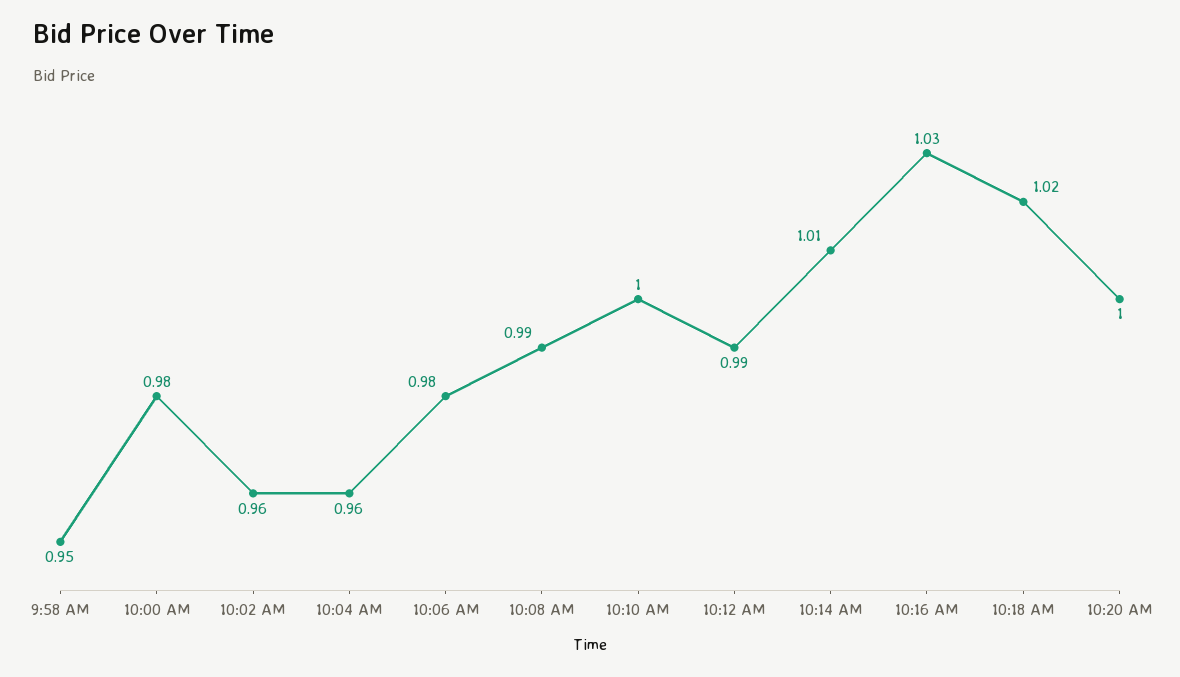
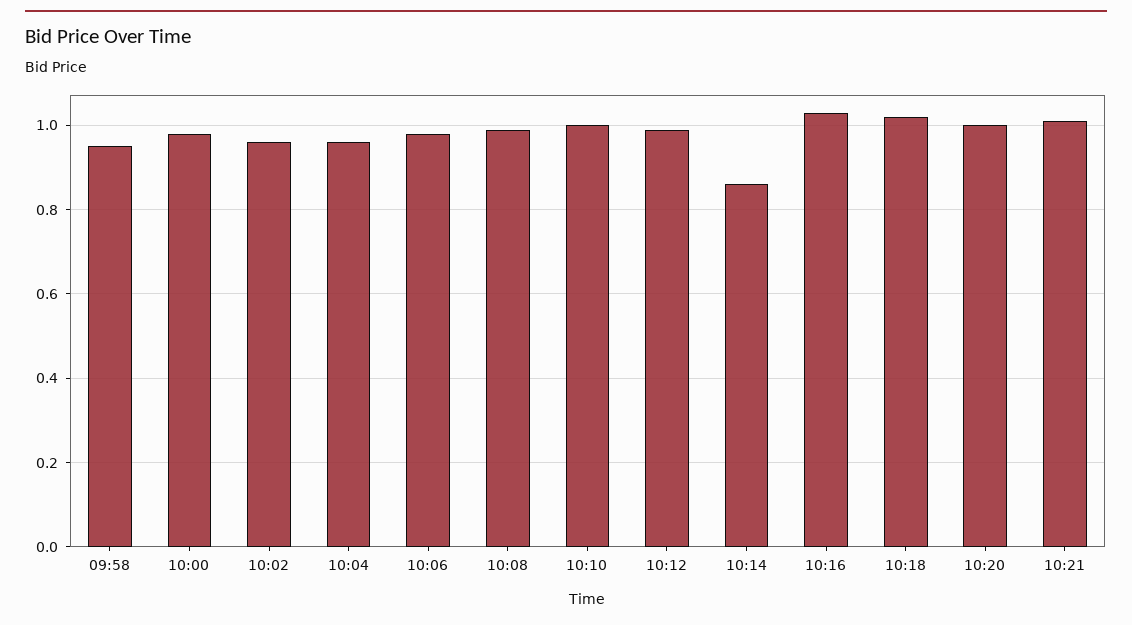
10:14 AM: 1.01 -> 0.85
10:21: none -> 1

